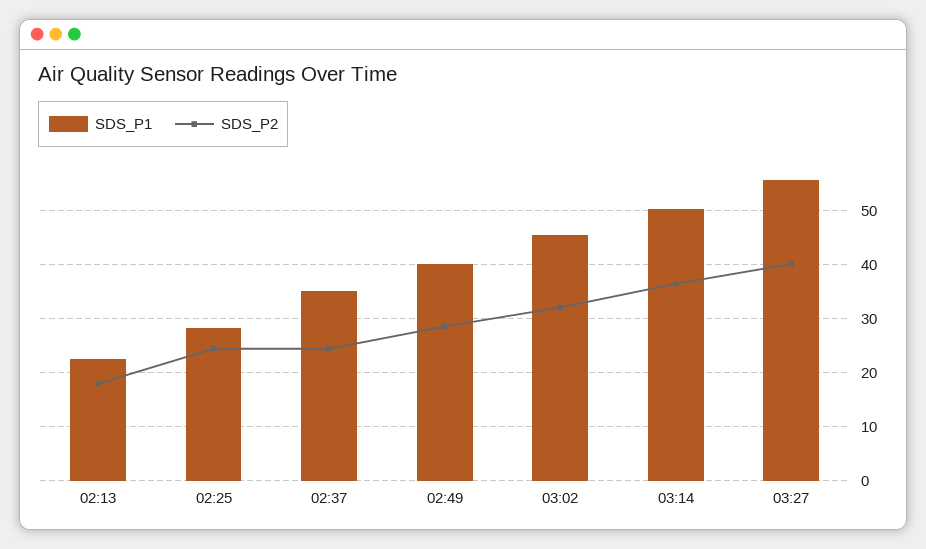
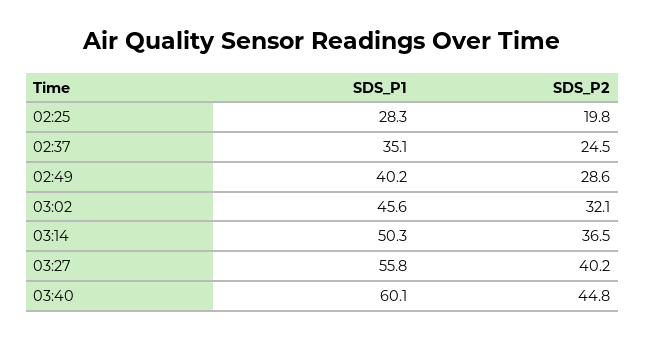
SDS_P1, 02:13: 22 -> none
SDS_P2, 02:13: 18 -> none
SDS_P2, 02:25: 24 -> 19.8
SDS_P1, 03:40: none -> 60.1
SDS_P2, 03:40: none -> 44.8

